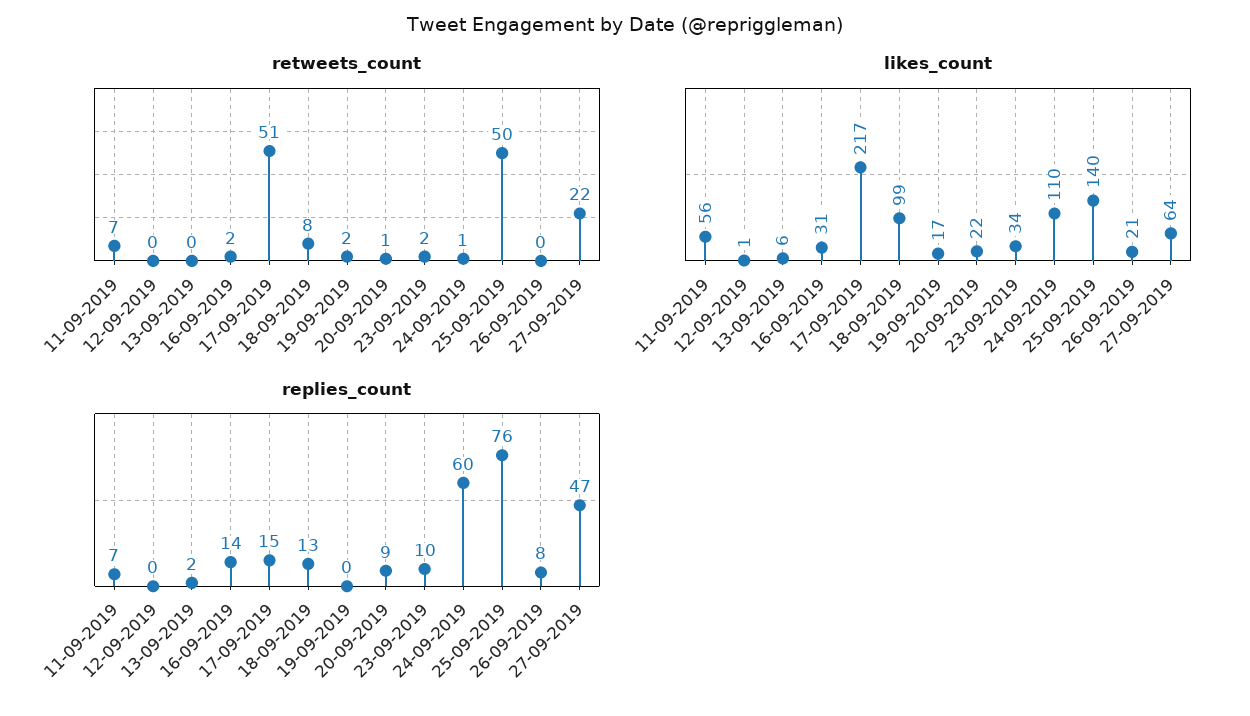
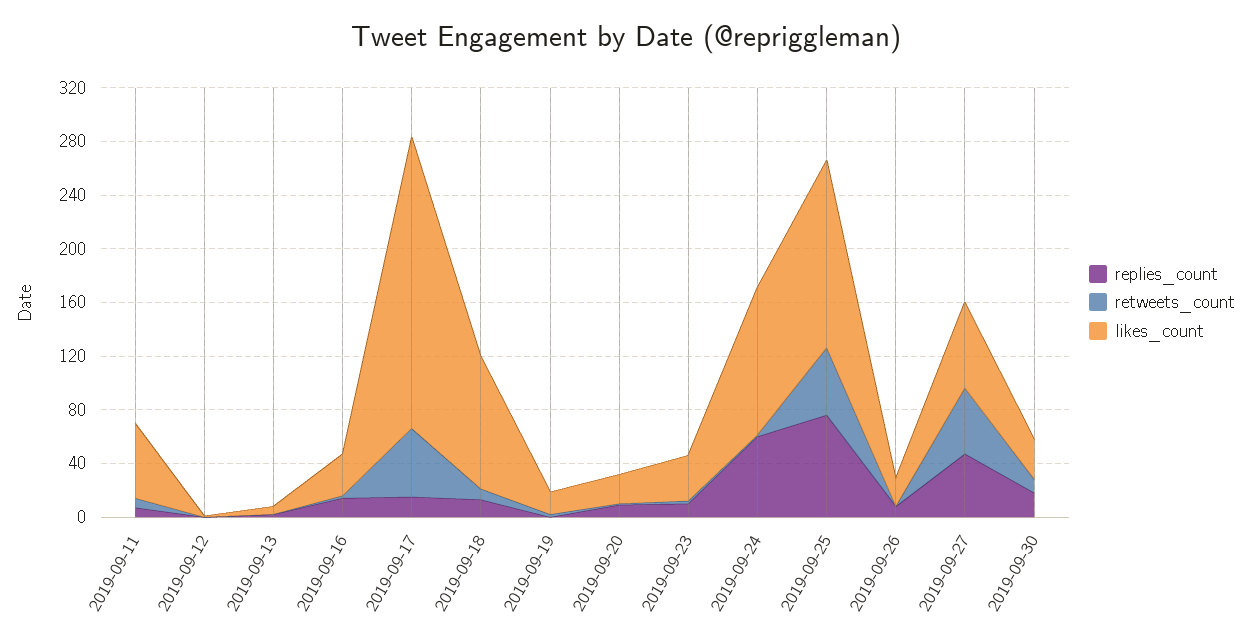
retweets_count, 27-09-2019: 22 -> 50
replies_count, 2019-09-30: none -> 20
retweets_count, 2019-09-30: none -> 10
likes_count, 2019-09-30: none -> 30

